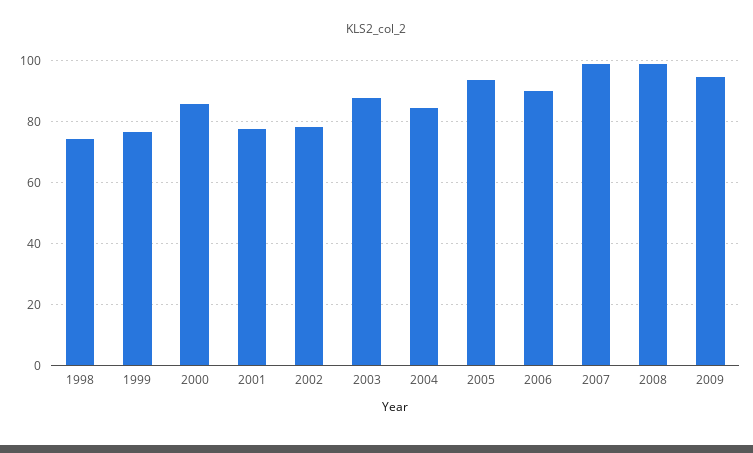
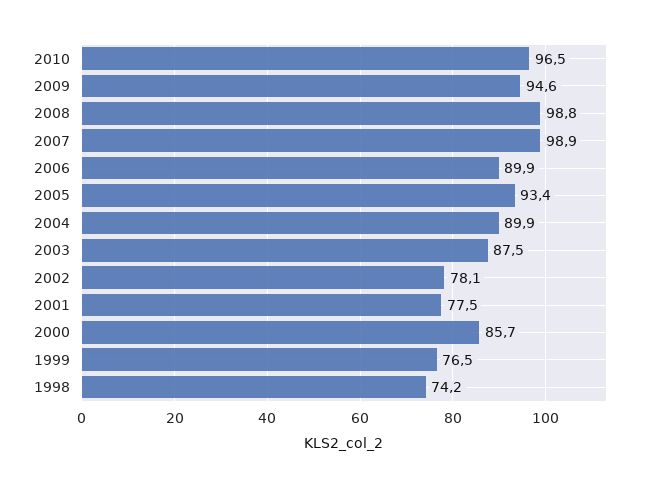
2004: 84 -> 89.9
2010: none -> 96.5

